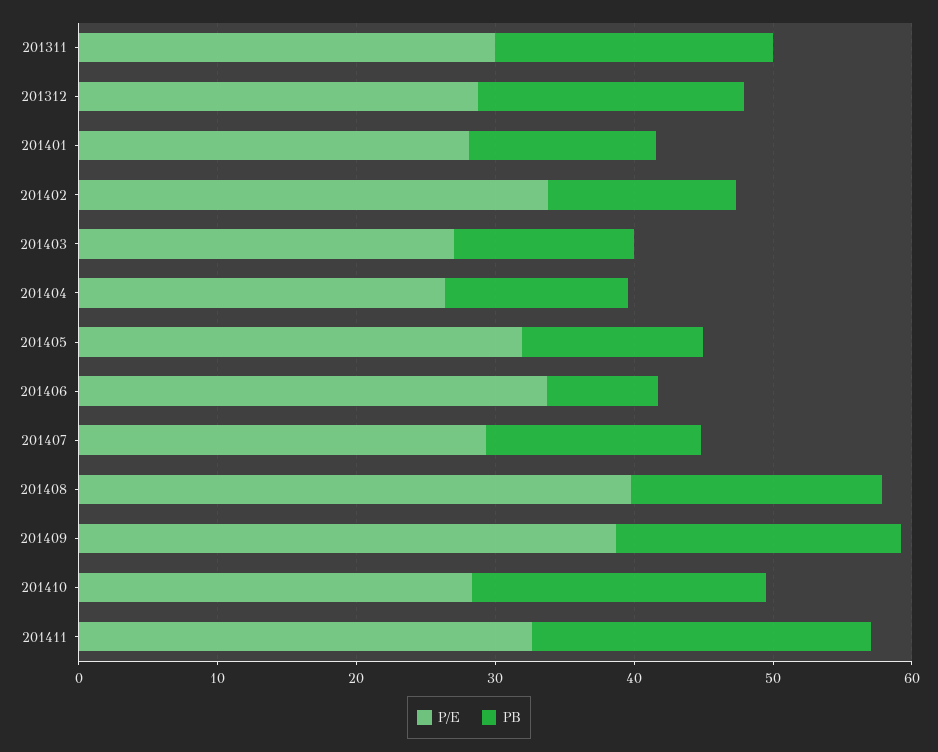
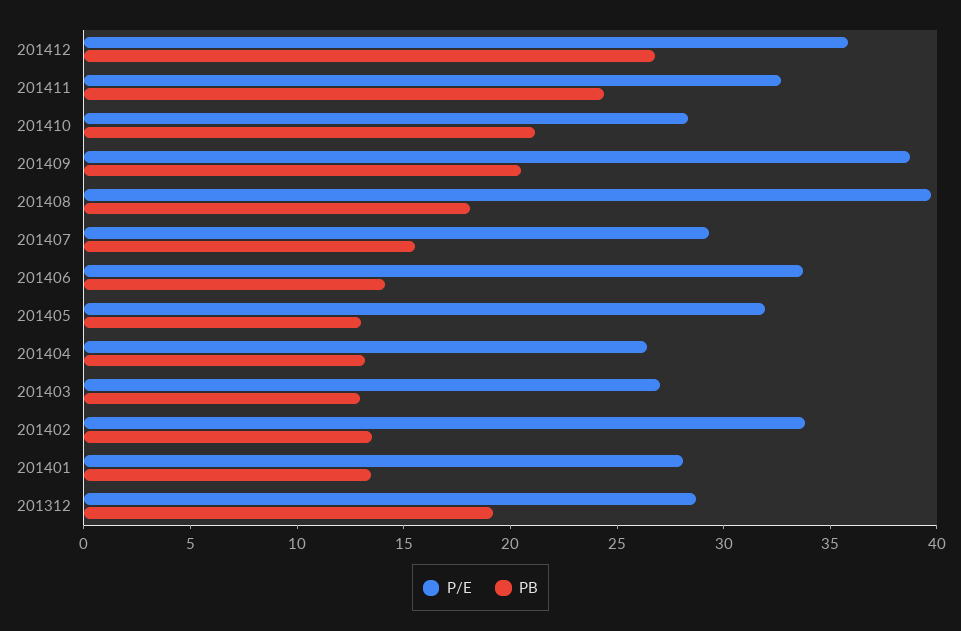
P/E, 201311: 30 -> none
PB, 201311: 20 -> none
PB, 201406: 8 -> 14
P/E, 201412: none -> 36
PB, 201412: none -> 27

